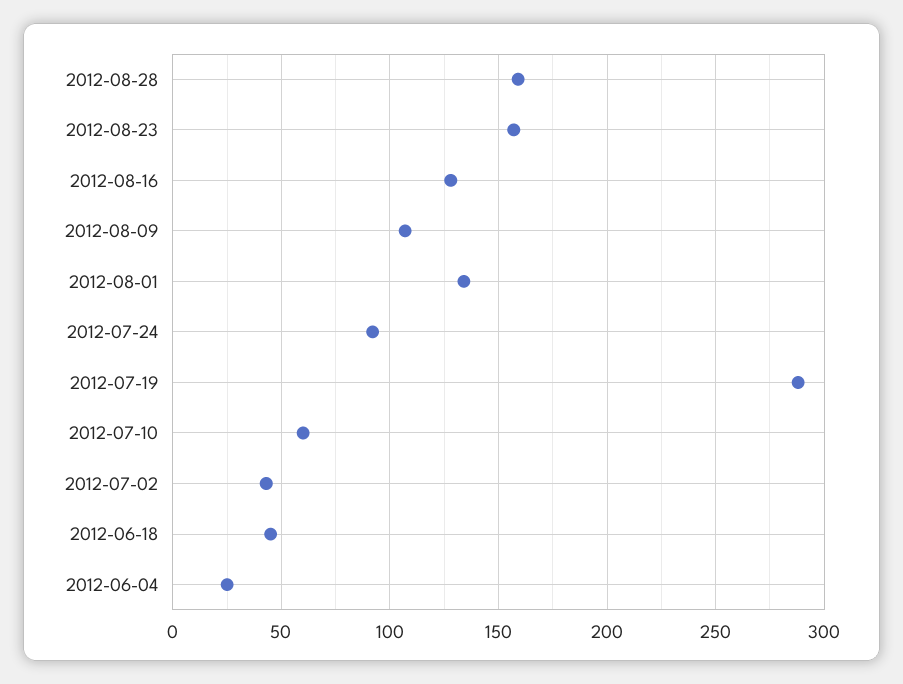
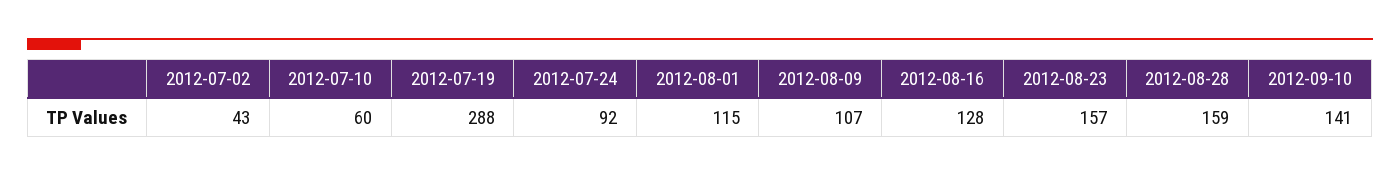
2012-08-01: 135 -> 115
2012-06-18: 45 -> none
2012-06-04: 25 -> none
2012-09-10: none -> 141

